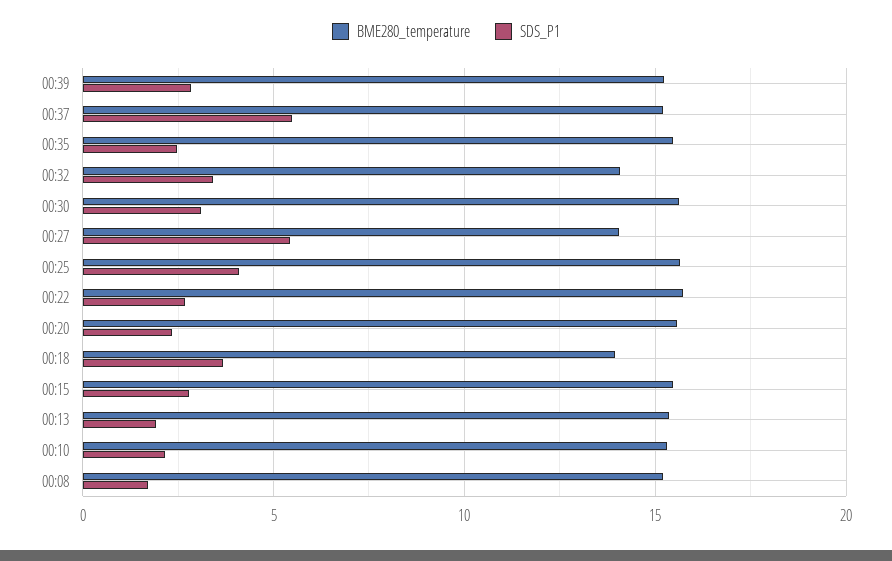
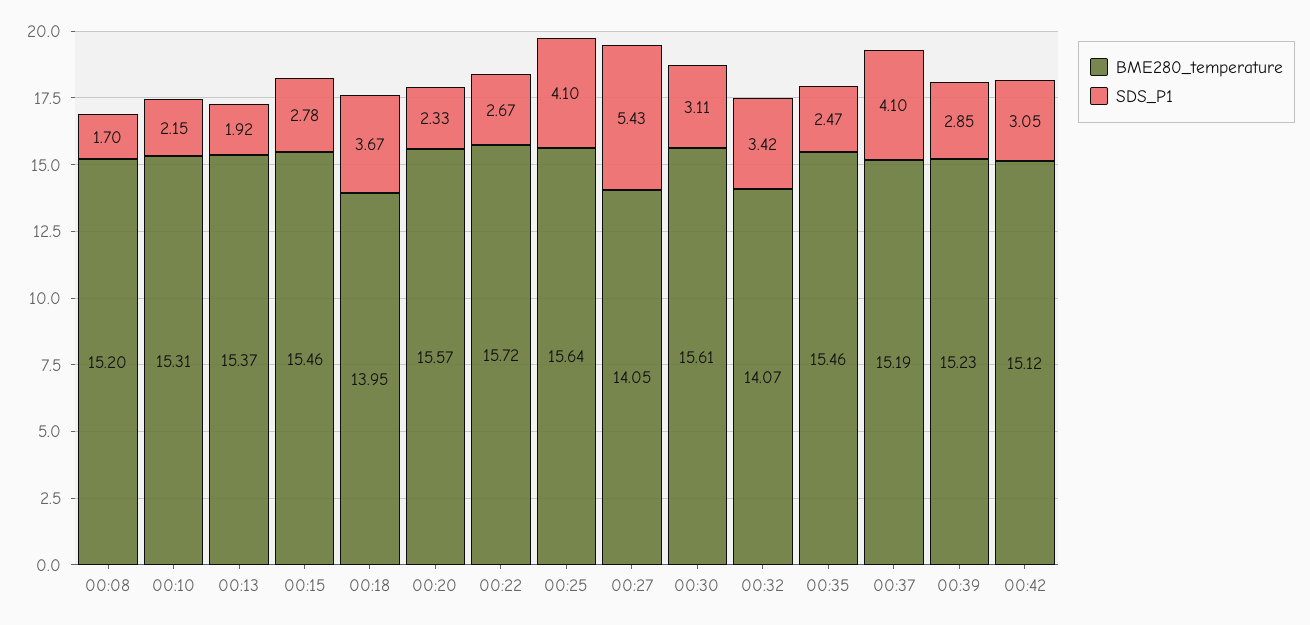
SDS_P1, 00:37: 5.5 -> 4.1
BME280_temperature, 00:42: none -> 15.12
SDS_P1, 00:42: none -> 3.05

